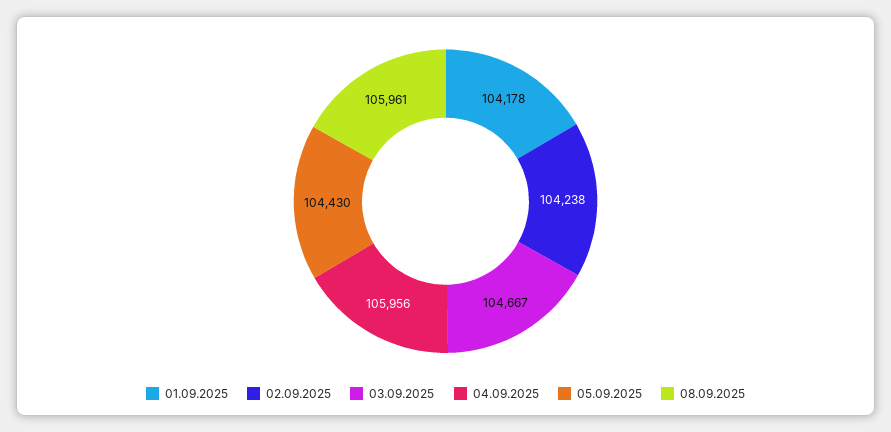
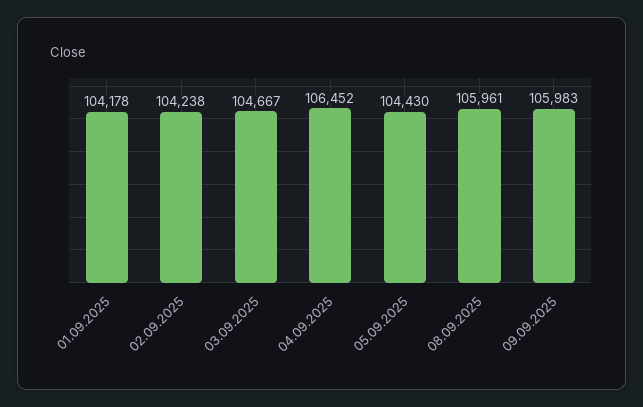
04.09.2025: 105956 -> 106452
09.09.2025: none -> 105983

